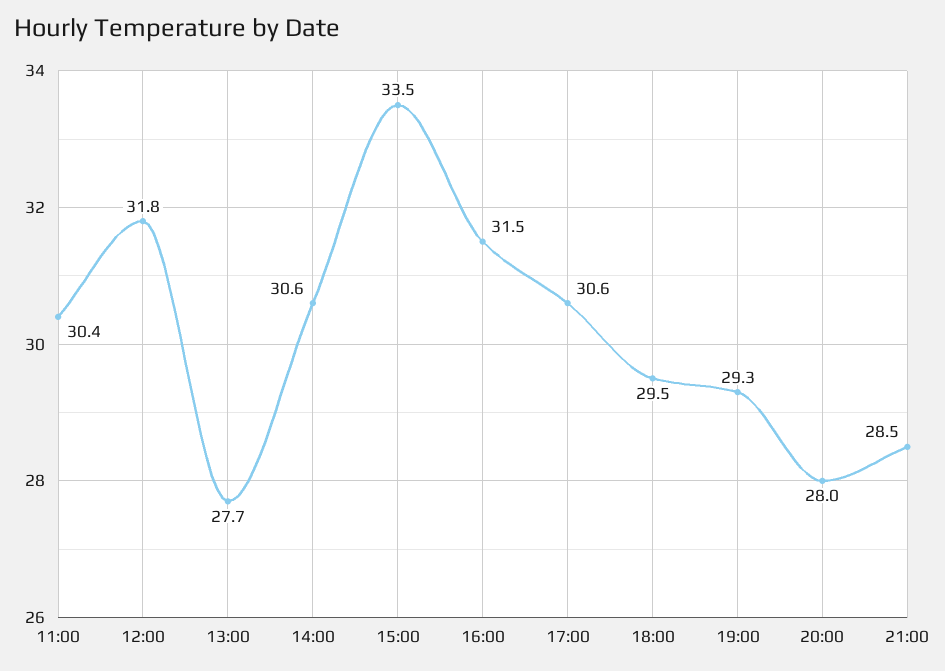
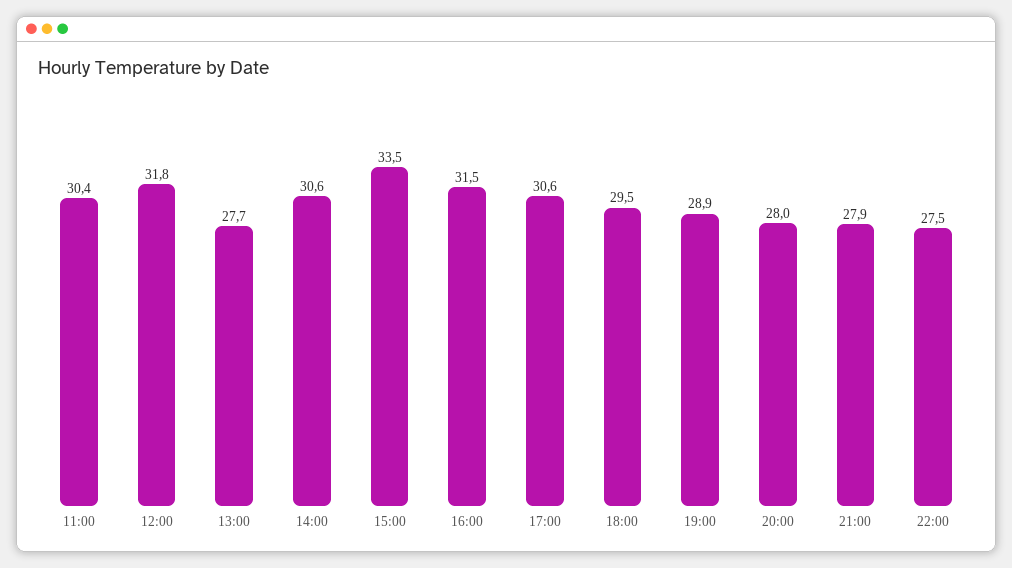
19:00: 29.3 -> 28.9
21:00: 28.5 -> 27.9
22:00: none -> 27.5

